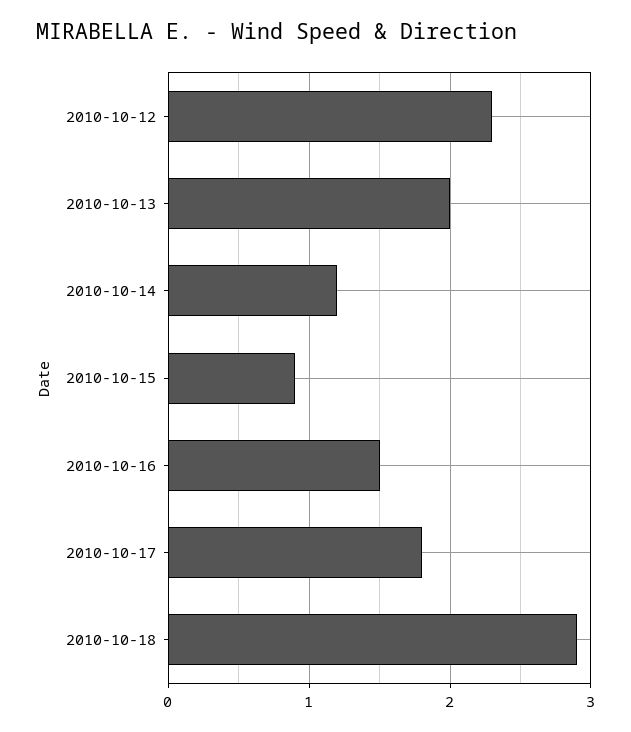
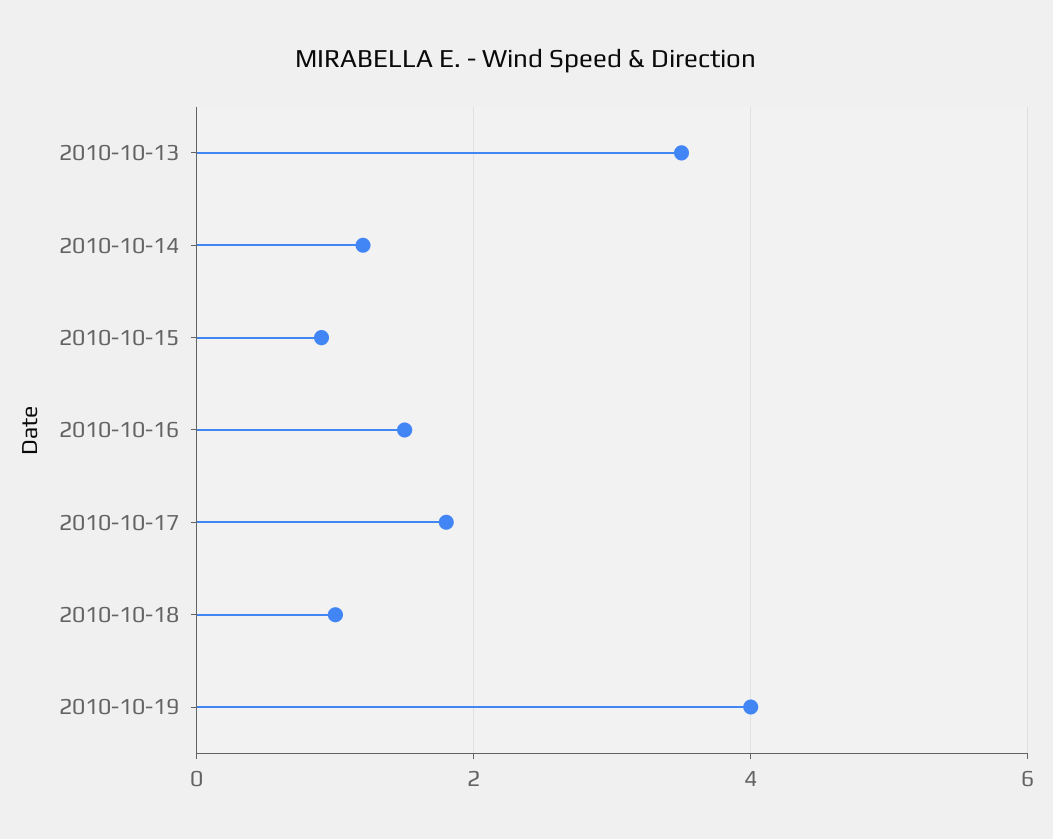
2010-10-12: 2.3 -> none
2010-10-13: 2 -> 3.5
2010-10-18: 2.9 -> 1
2010-10-19: none -> 4

